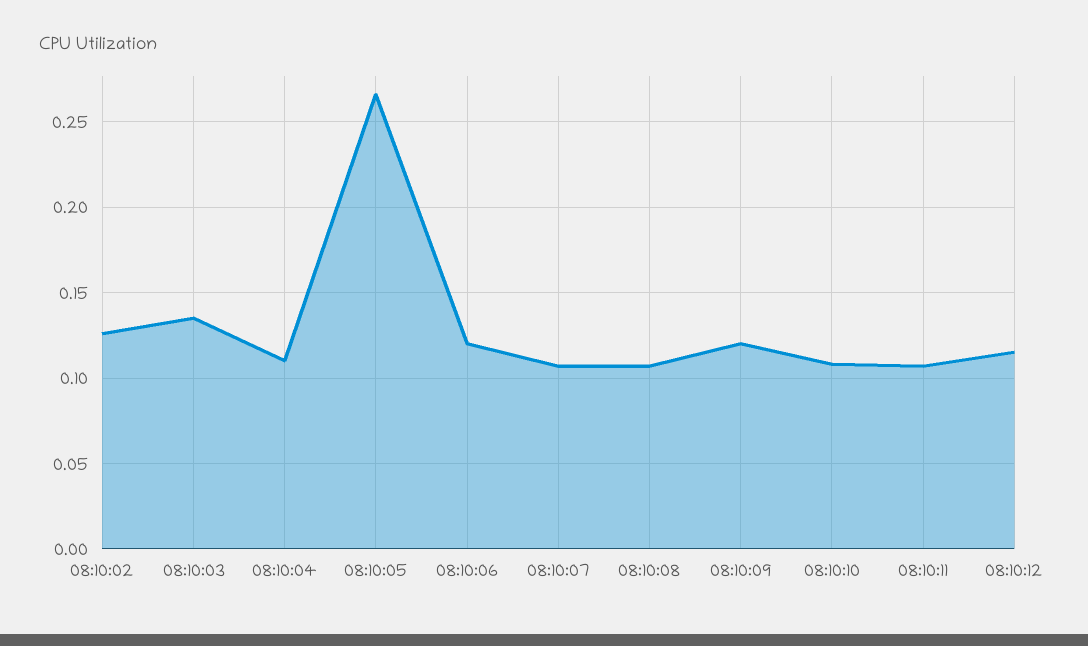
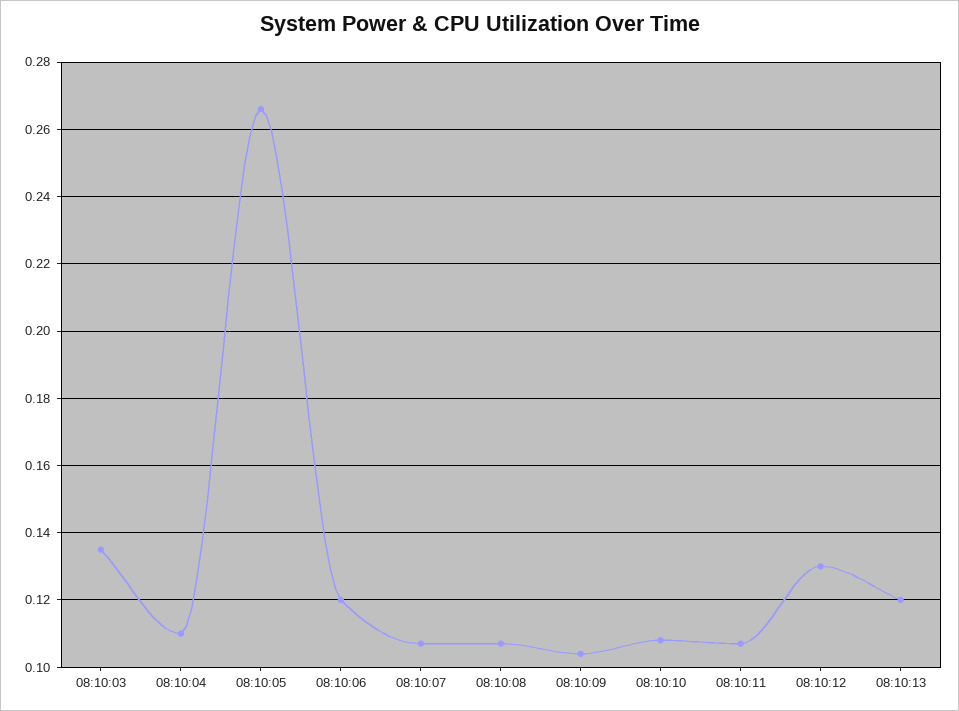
08:10:02: 0.125 -> none
08:10:09: 0.12 -> 0.105
08:10:12: 0.115 -> 0.13
08:10:13: none -> 0.12

